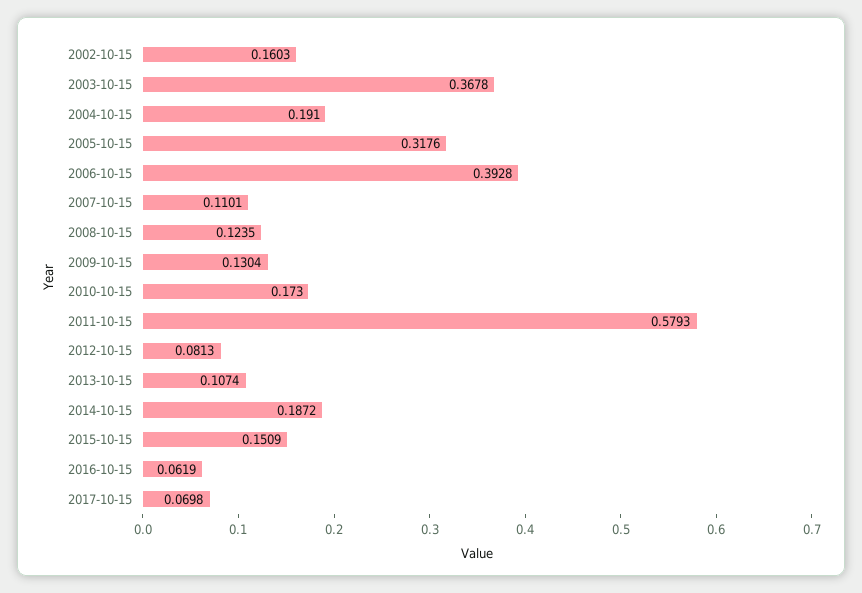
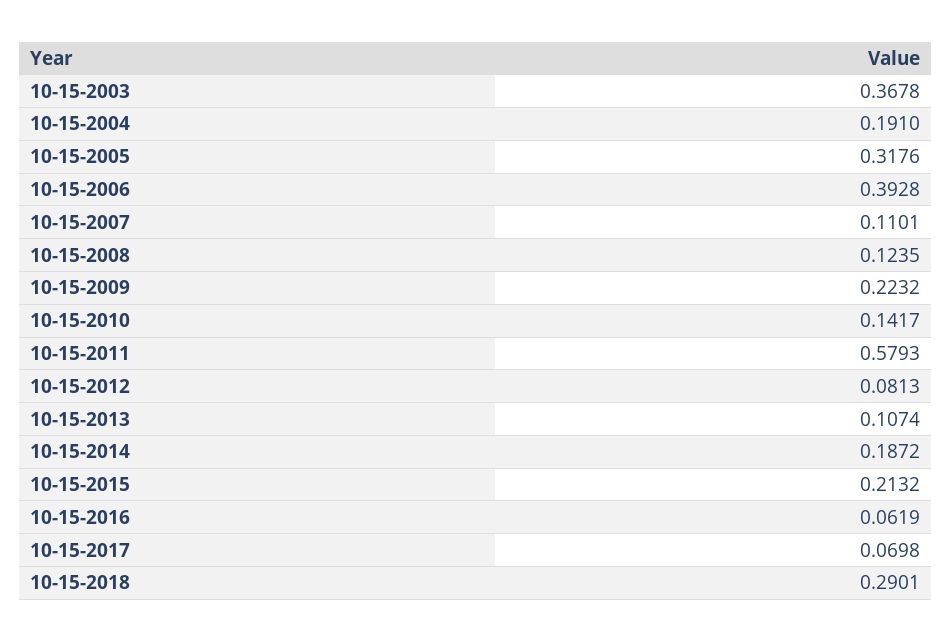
2002-10-15: 0.1603 -> none
2009-10-15: 0.1304 -> 0.2232
2010-10-15: 0.173 -> 0.1417
2015-10-15: 0.1509 -> 0.2132
10-15-2018: none -> 0.2901

